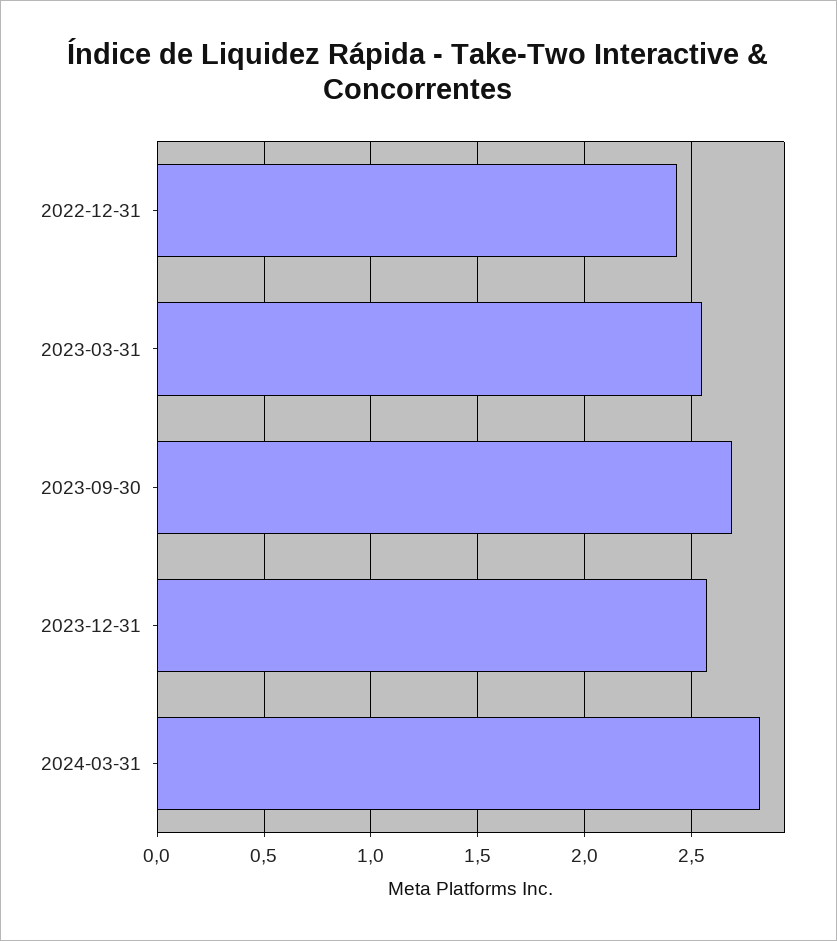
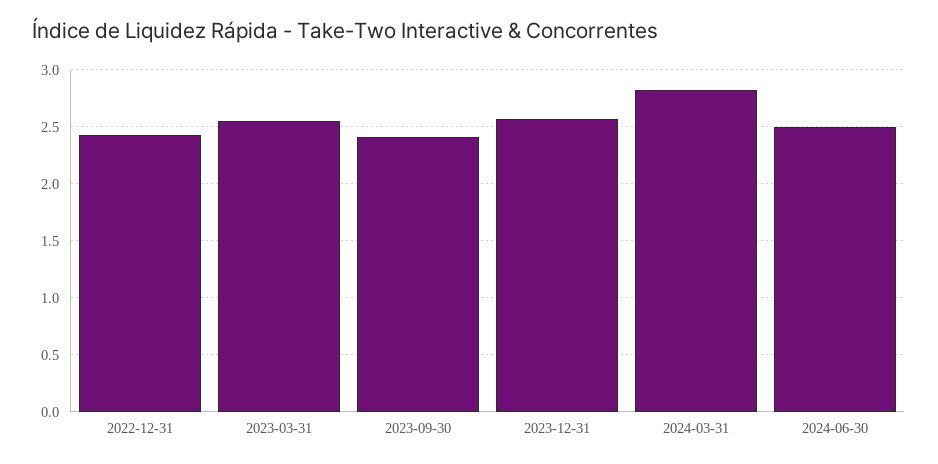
2023-09-30: 2.7 -> 2.4
2024-06-30: none -> 2.5

